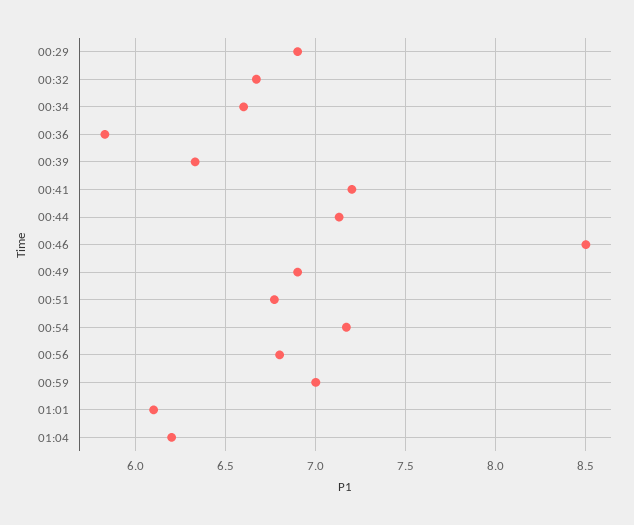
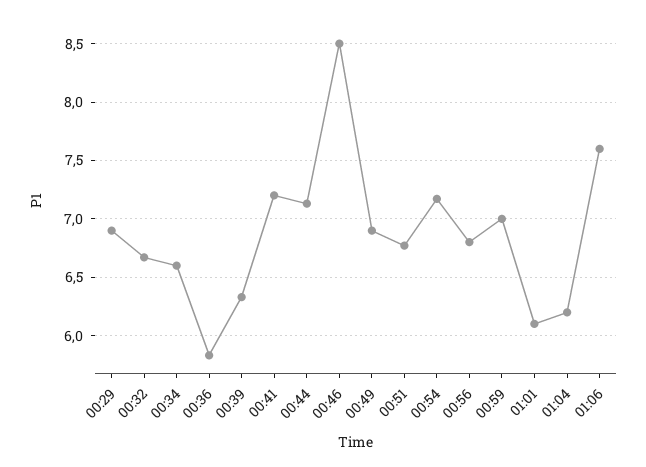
01:06: none -> 7.6

